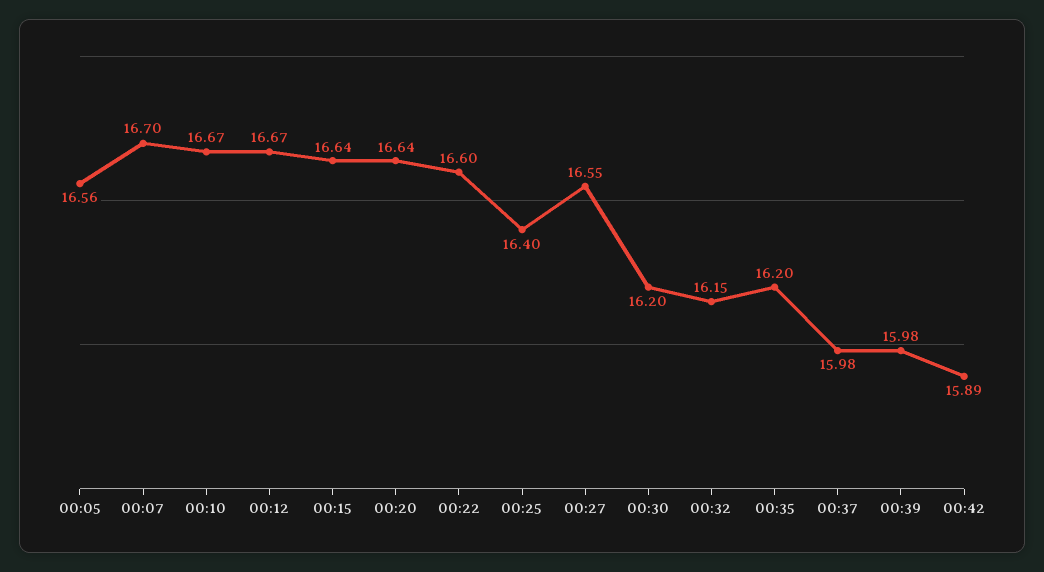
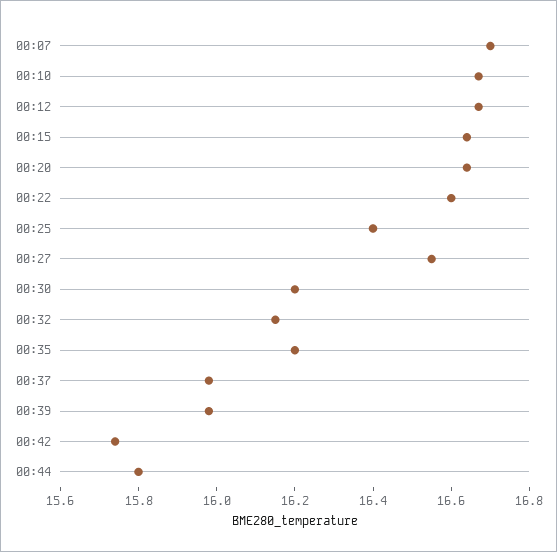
00:05: 16.56 -> none
00:42: 15.89 -> 15.75
00:44: none -> 15.8

